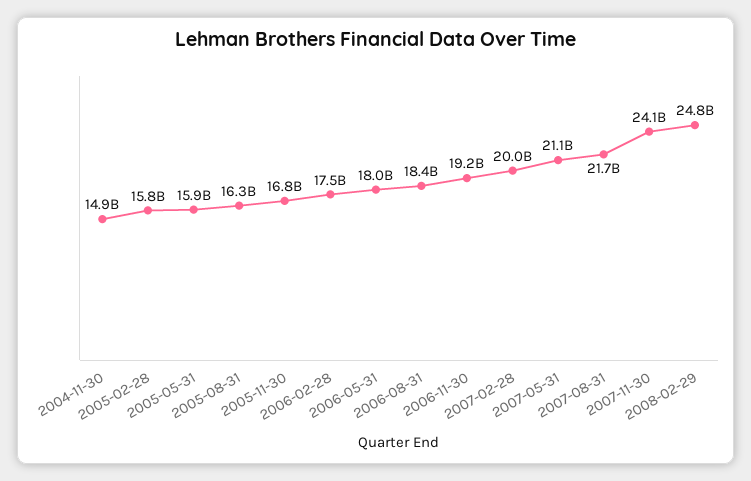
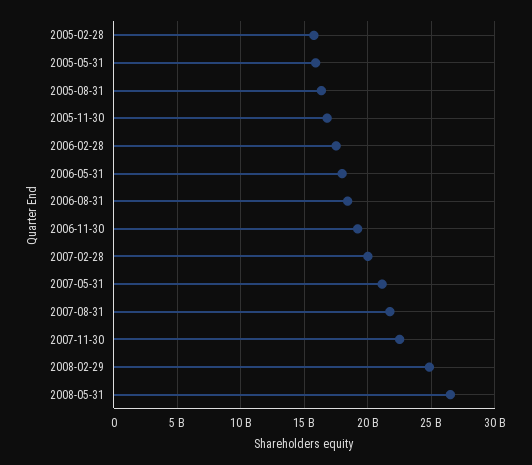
2004-11-30: 14900000000 -> none
2007-11-30: 24100000000 -> 22500000000
2008-05-31: none -> 26500000000

